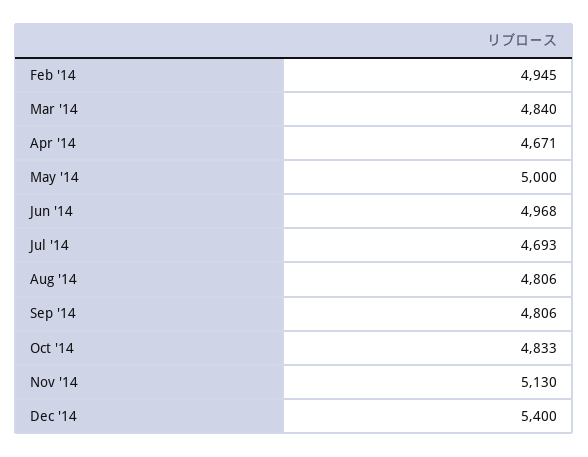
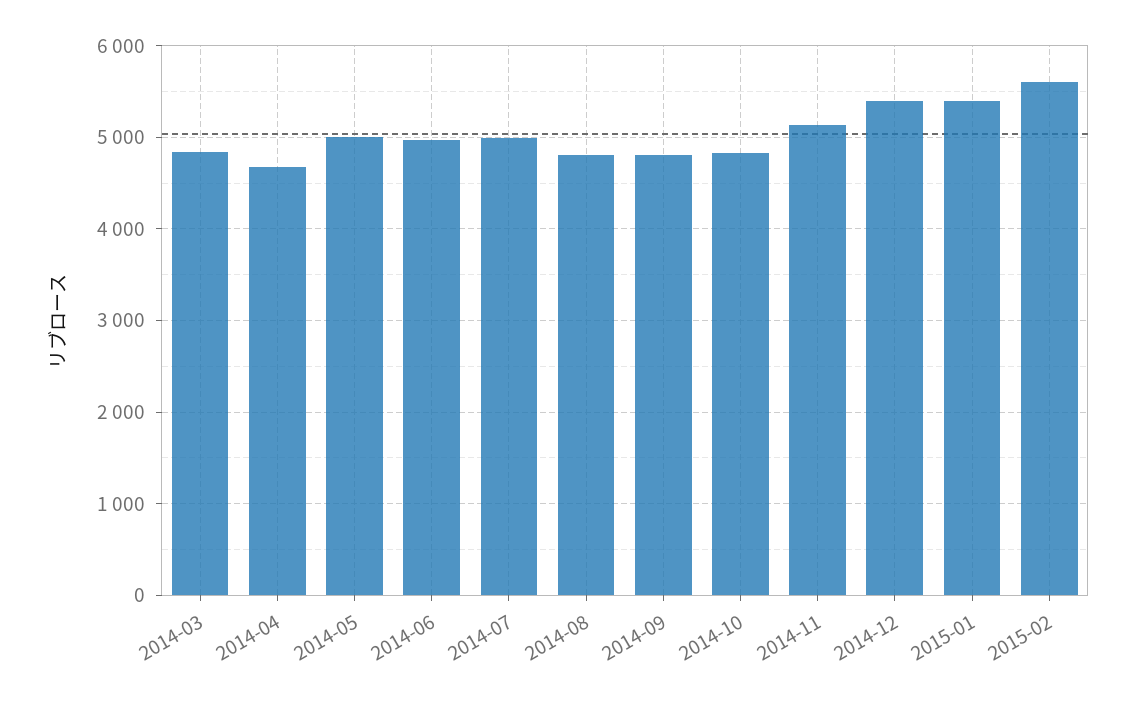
Feb '14: 4945 -> none
Jul '14: 4693 -> 5000
2015-01: none -> 5400
2015-02: none -> 5600

